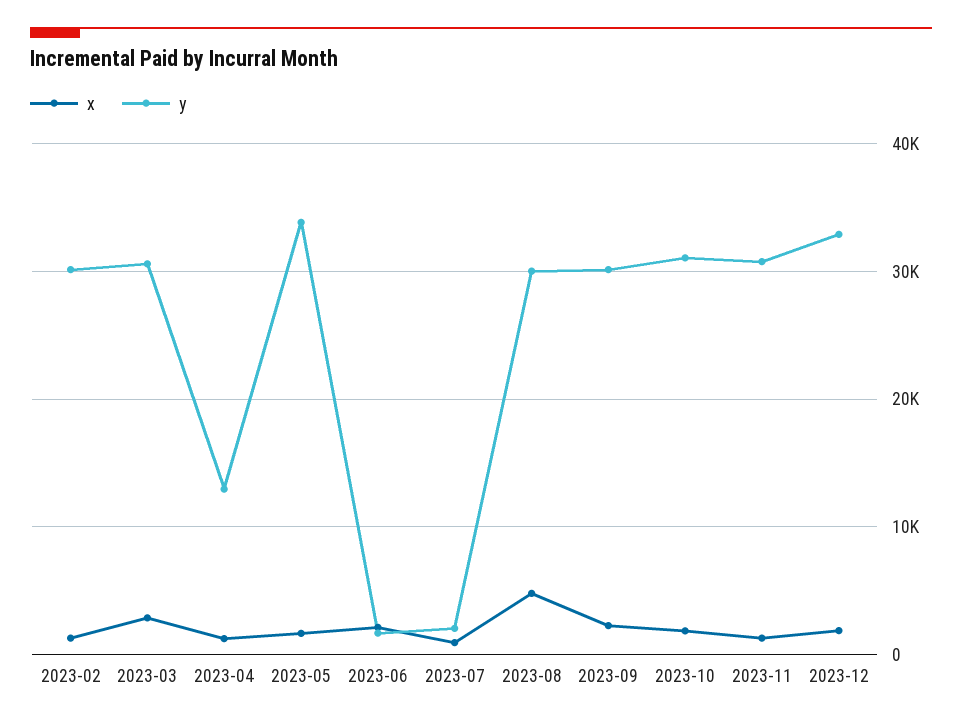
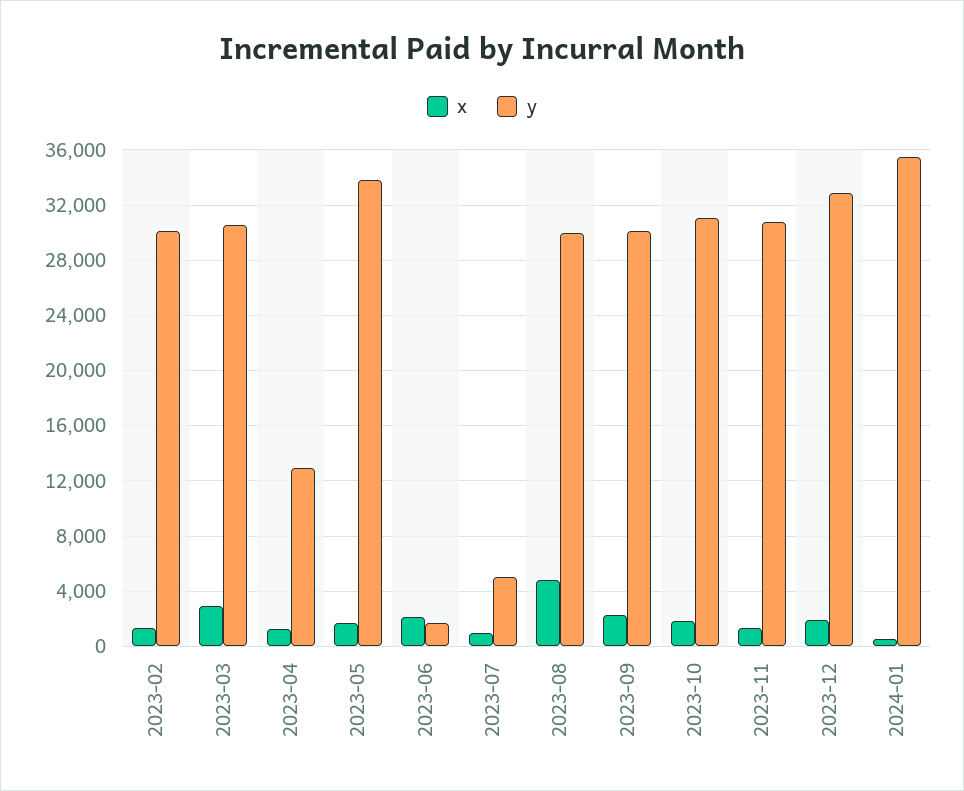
y, 2023-07: 2000 -> 5000
x, 2024-01: none -> 500
y, 2024-01: none -> 35500

